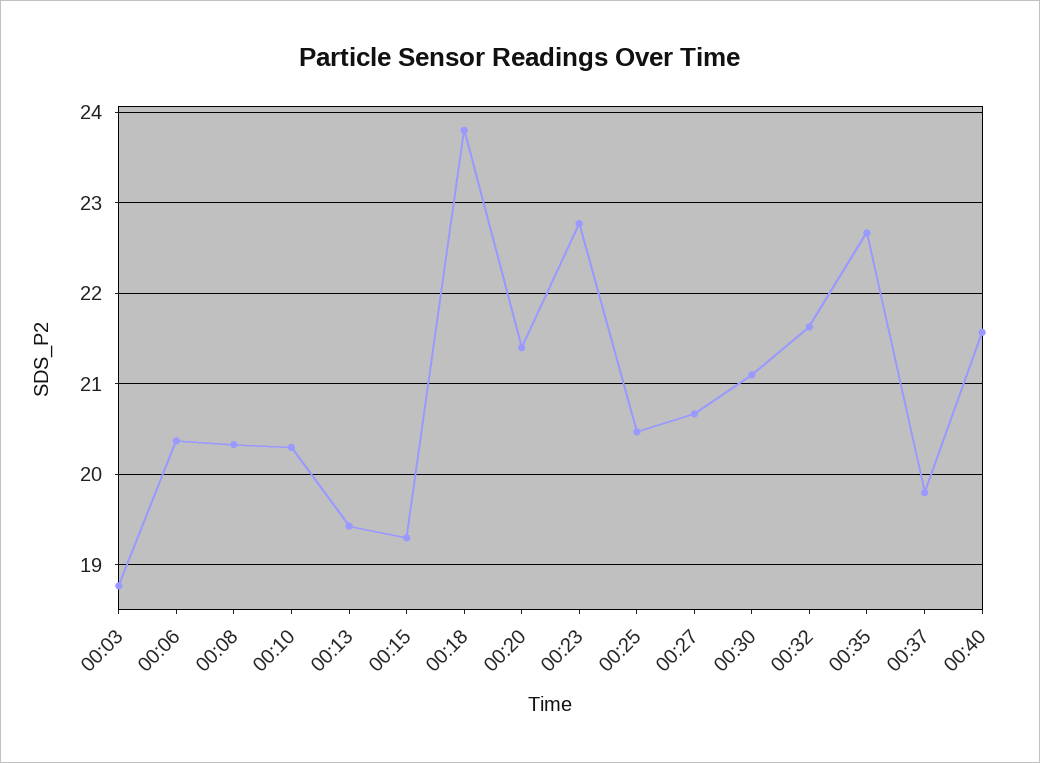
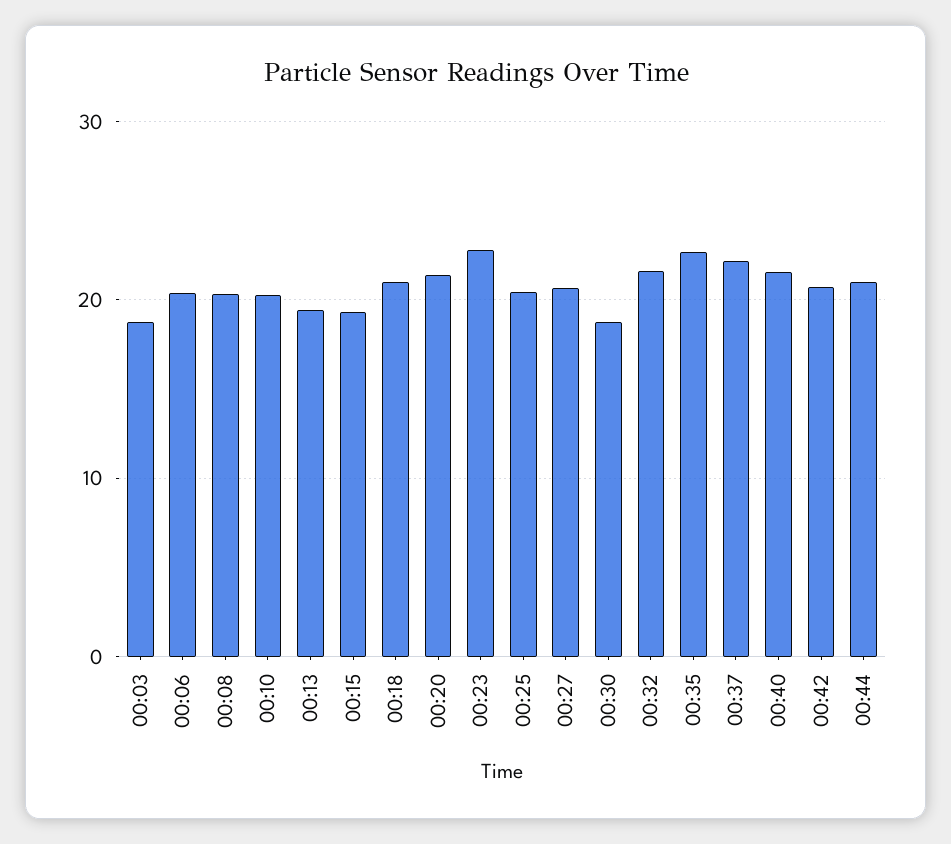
00:18: 23.8 -> 21
00:30: 21.1 -> 19
00:37: 19.8 -> 22
00:42: none -> 21
00:44: none -> 21

